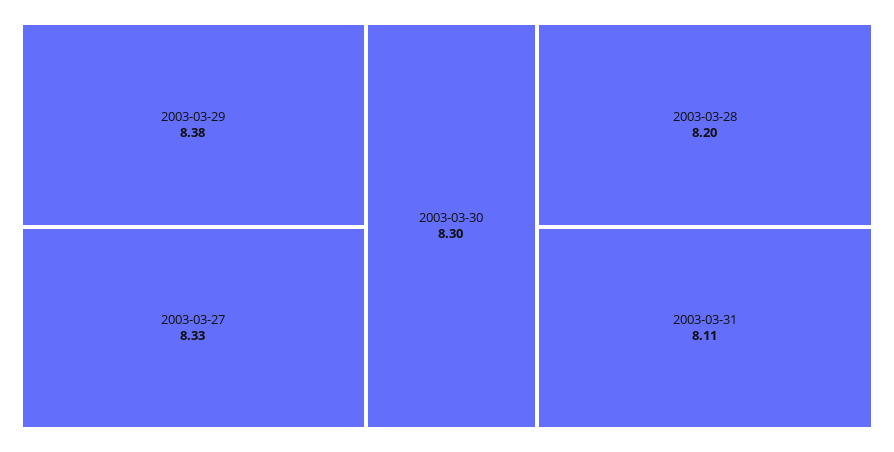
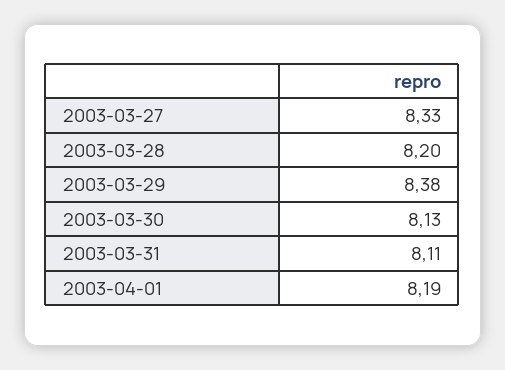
2003-03-30: 8.3 -> 8.13
2003-04-01: none -> 8.19

